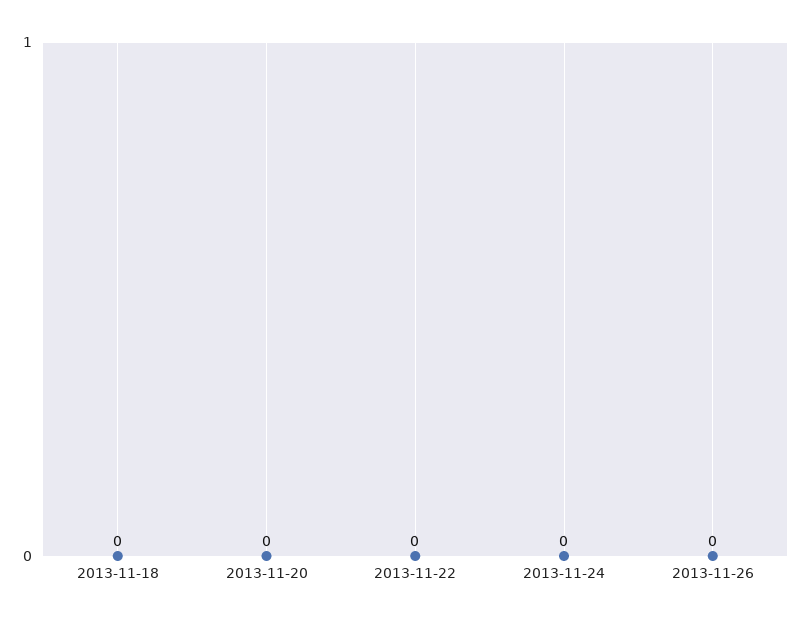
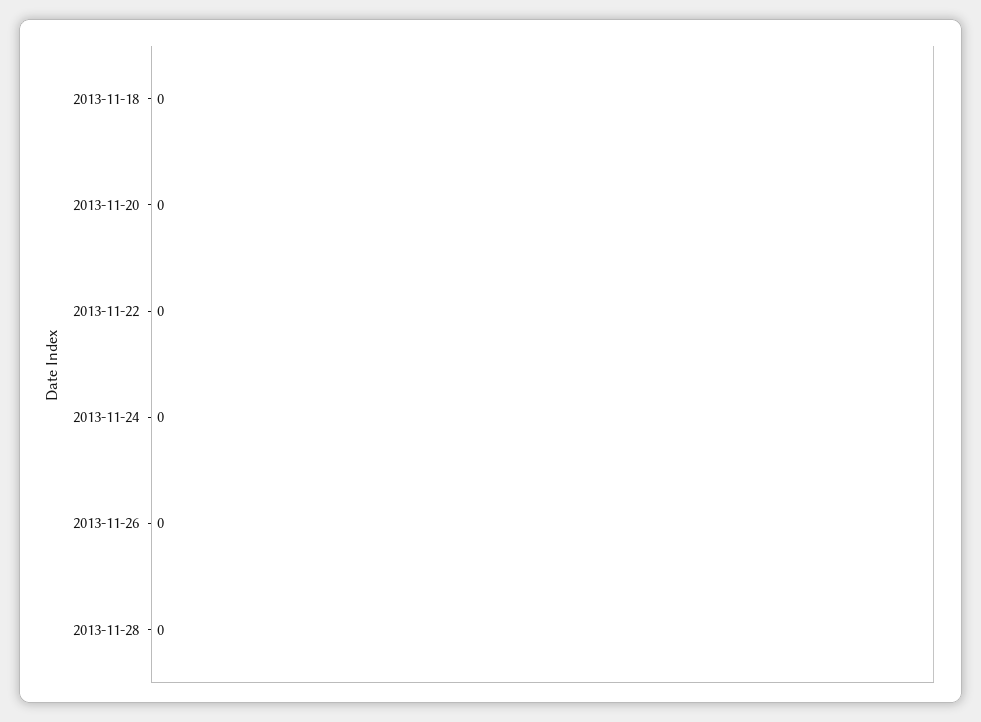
2013-11-28: none -> 0

